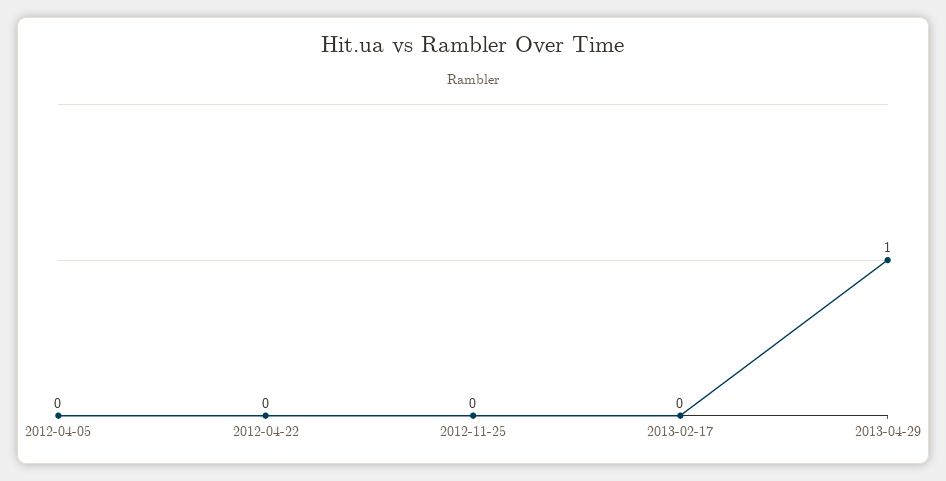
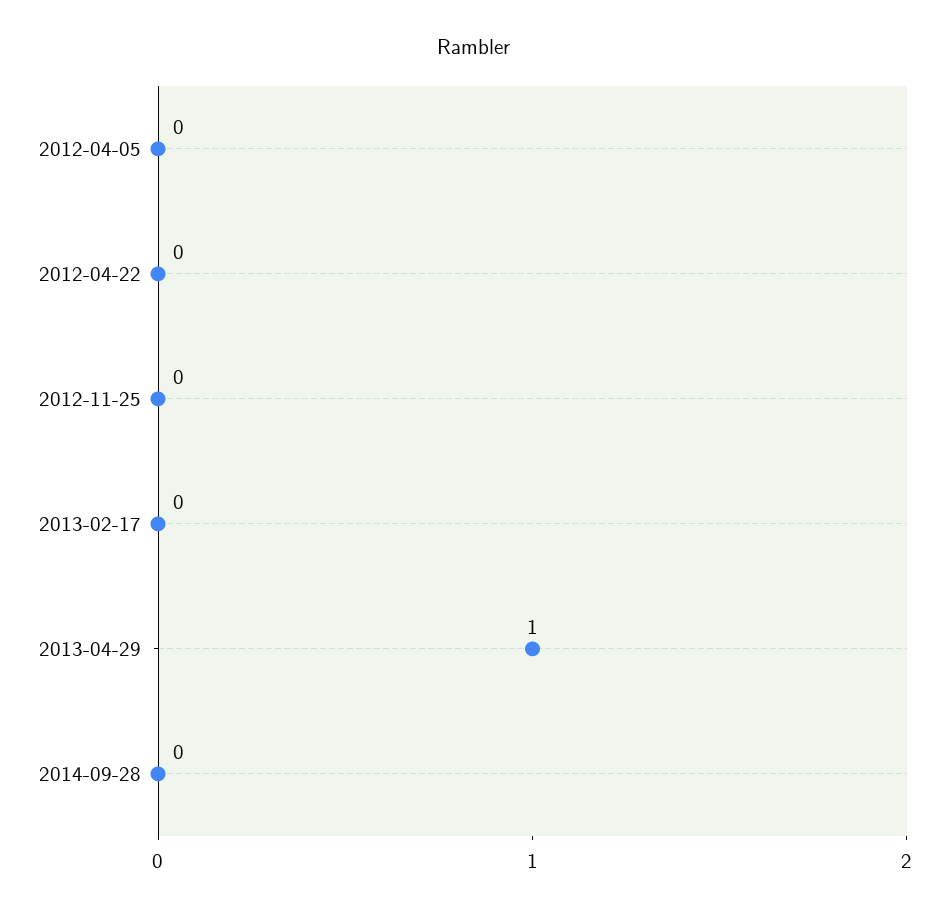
2014-09-28: none -> 0

